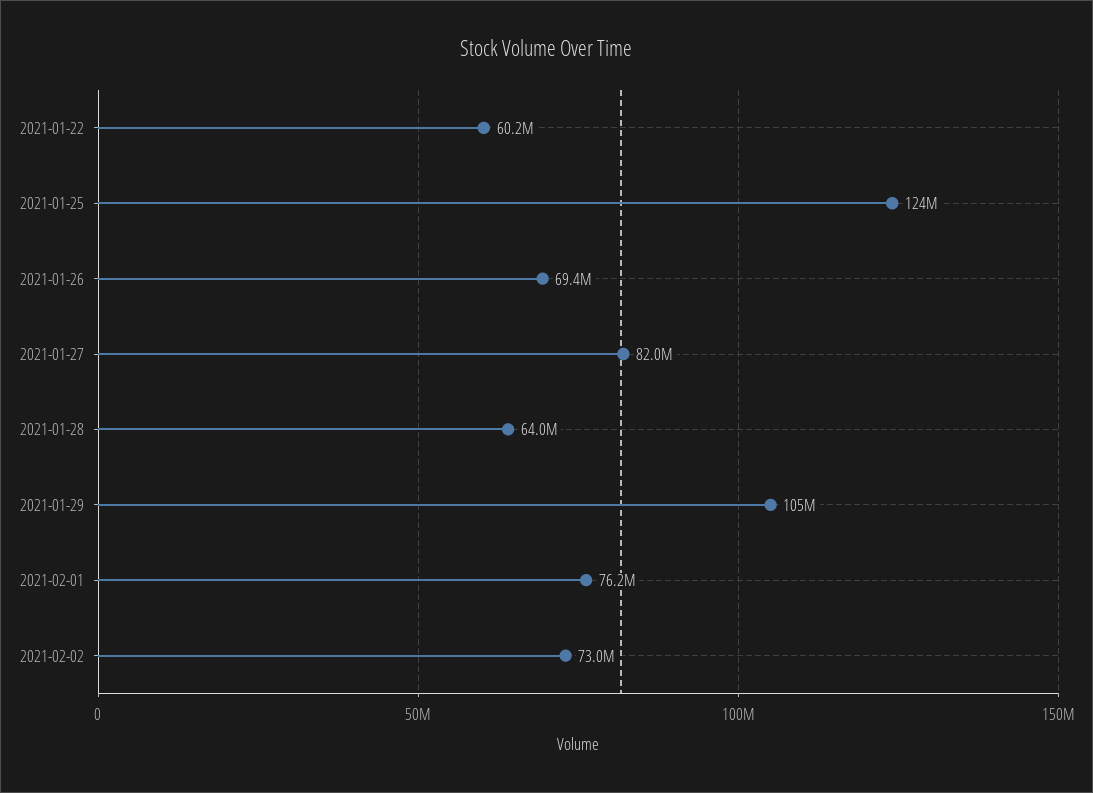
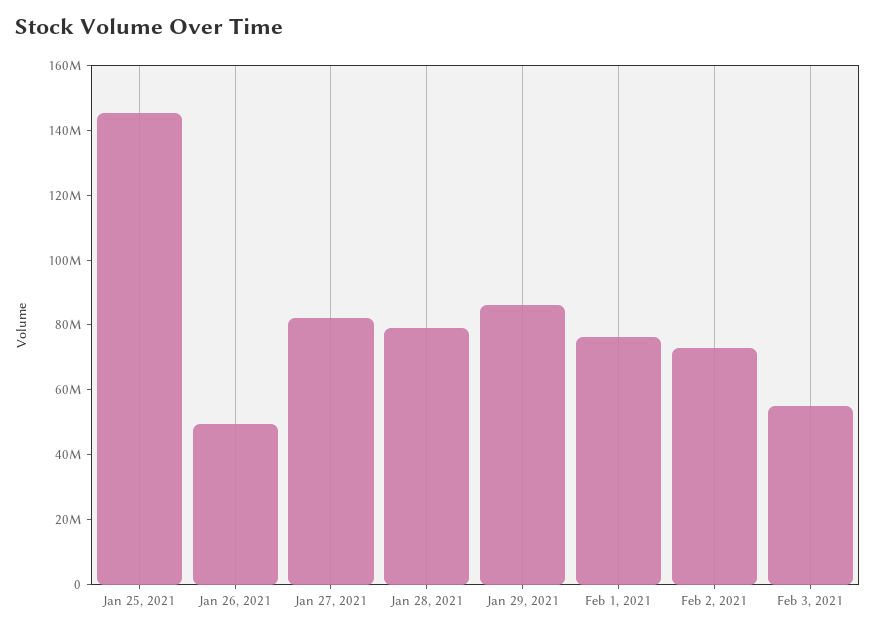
2021-01-22: 60200000 -> none
2021-01-25: 124000000 -> 145000000
2021-01-26: 69400000 -> 50000000
2021-01-28: 64000000 -> 80000000
2021-01-29: 105000000 -> 85000000
Feb 3, 2021: none -> 55000000

